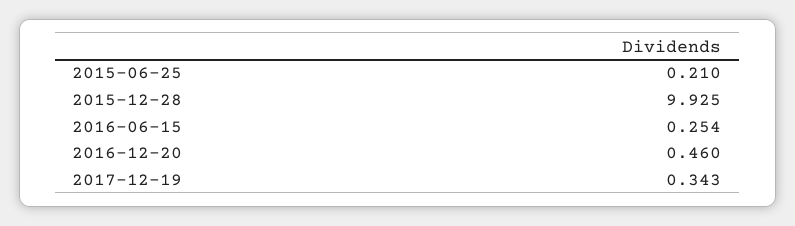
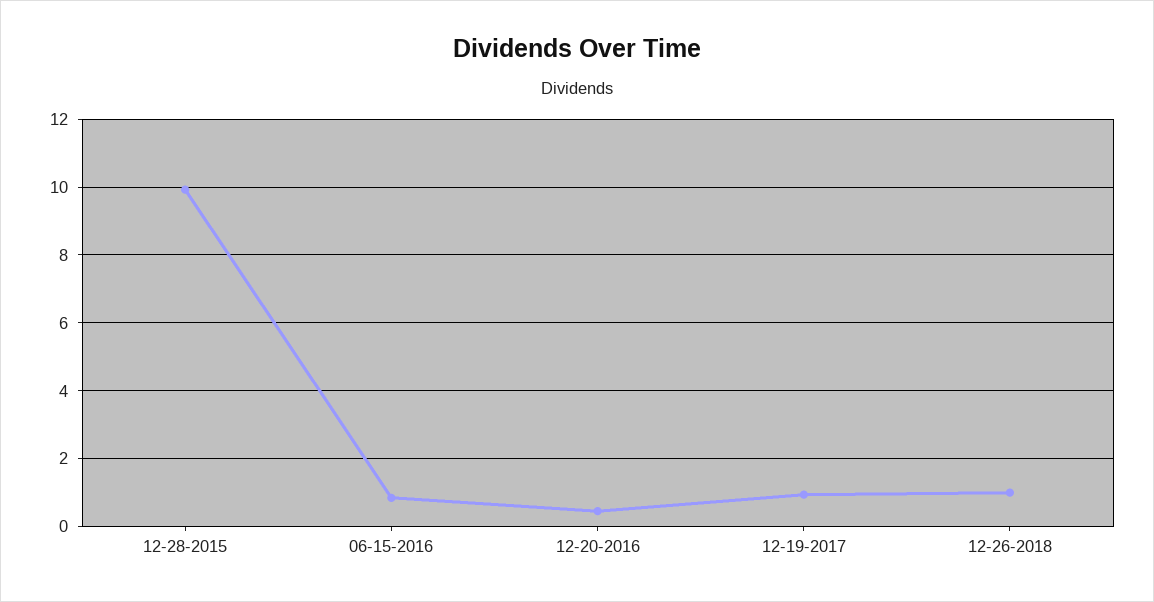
2015-06-25: 0.21 -> none
2016-06-15: 0.254 -> 0.8
2017-12-19: 0.343 -> 1
12-26-2018: none -> 1

